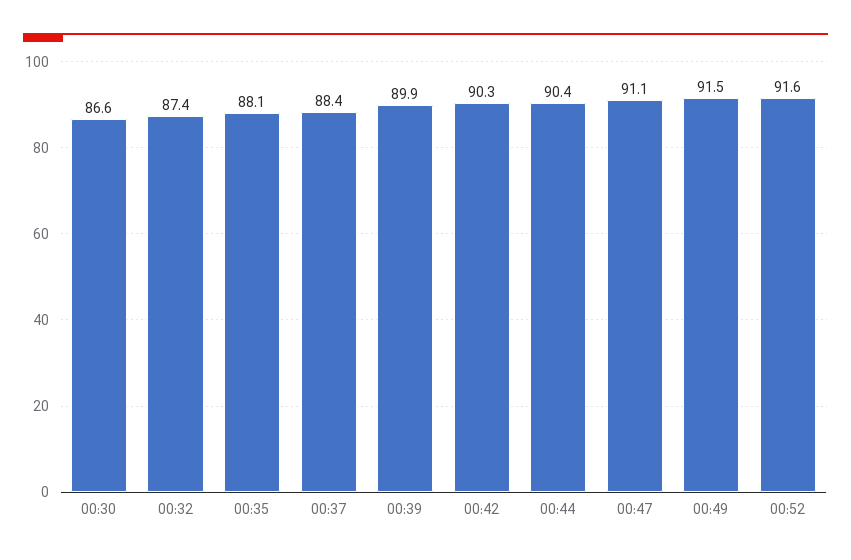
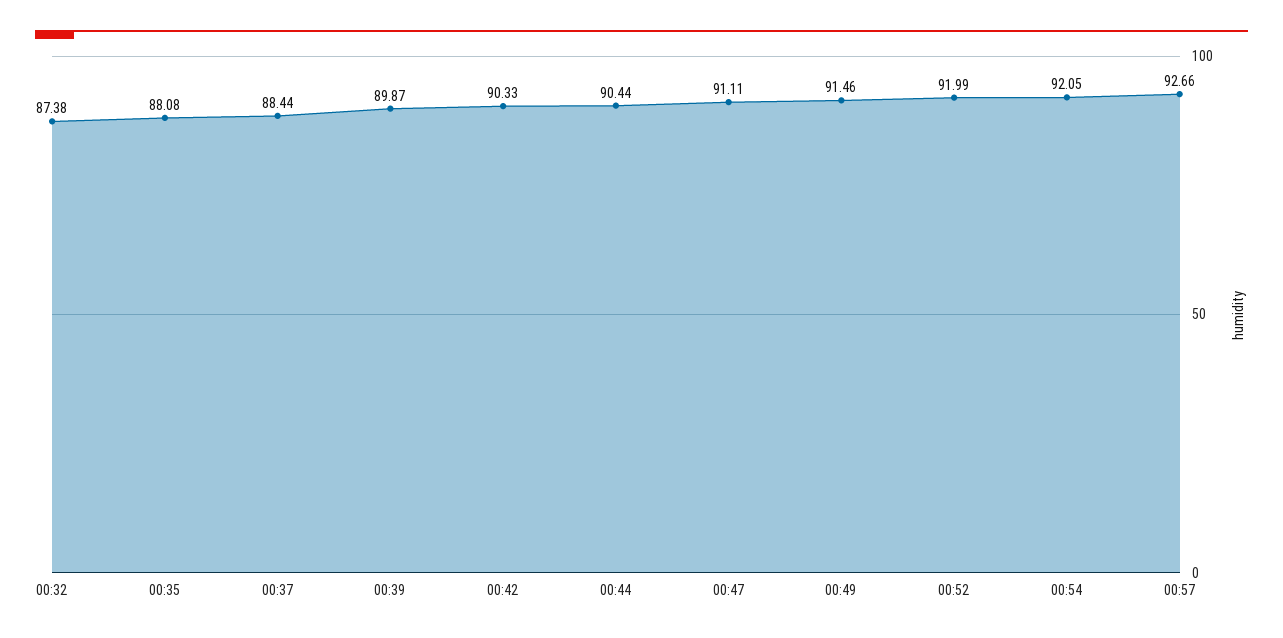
00:30: 86.6 -> none
00:52: 91.6 -> 91.99
00:54: none -> 92.05
00:57: none -> 92.66

